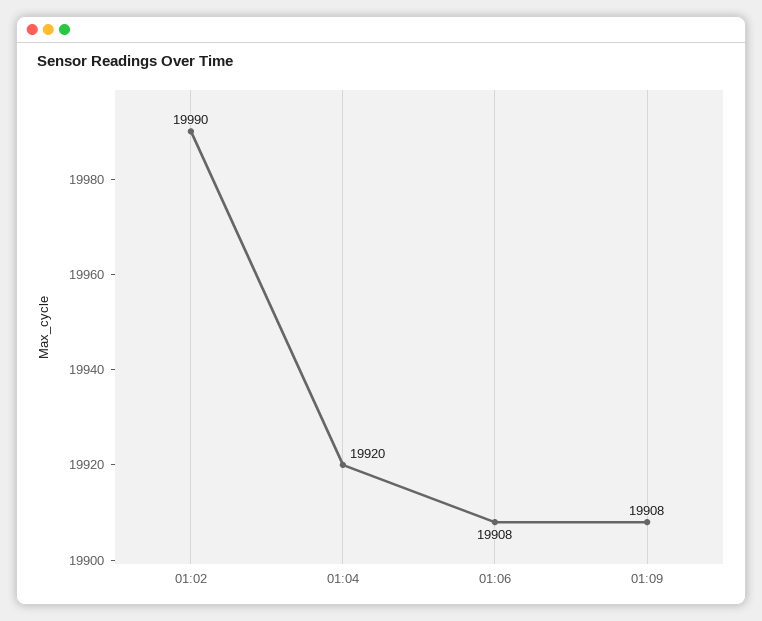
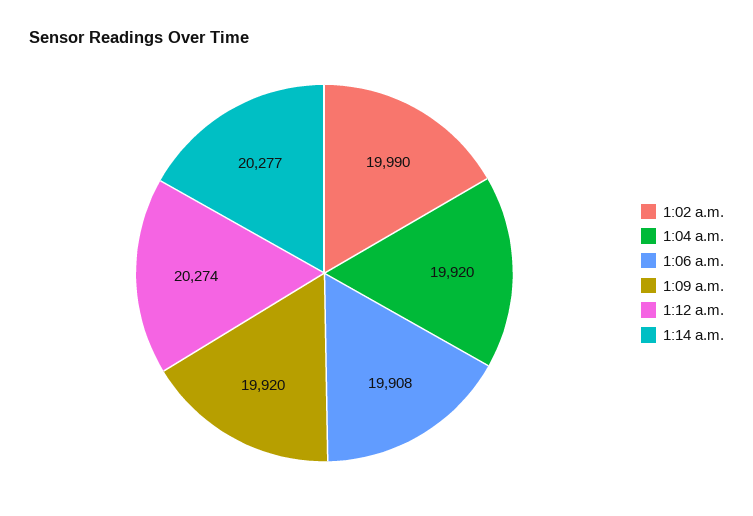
01:09: 19908 -> 19920
1:12 a.m.: none -> 20274
1:14 a.m.: none -> 20277

